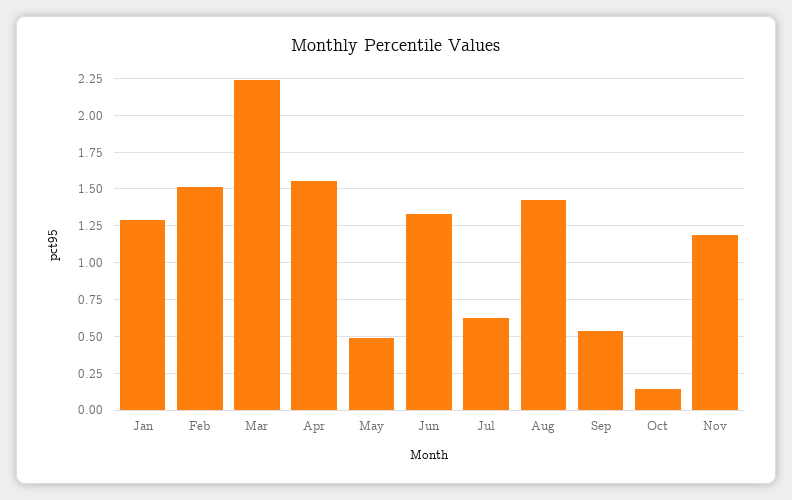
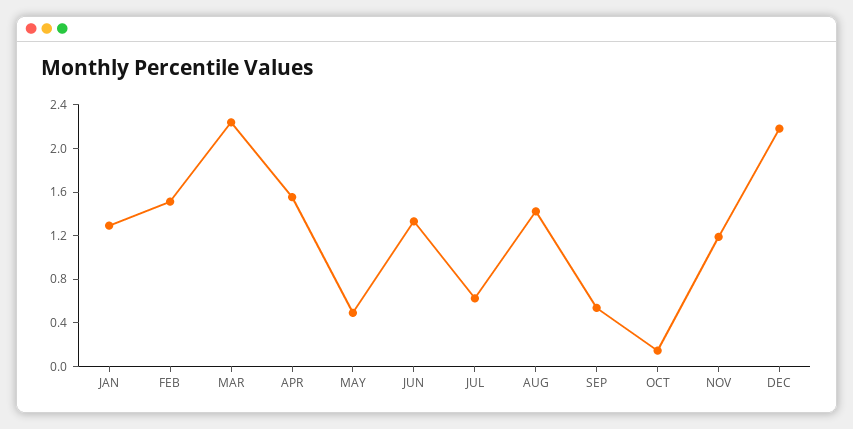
DEC: none -> 2.2

